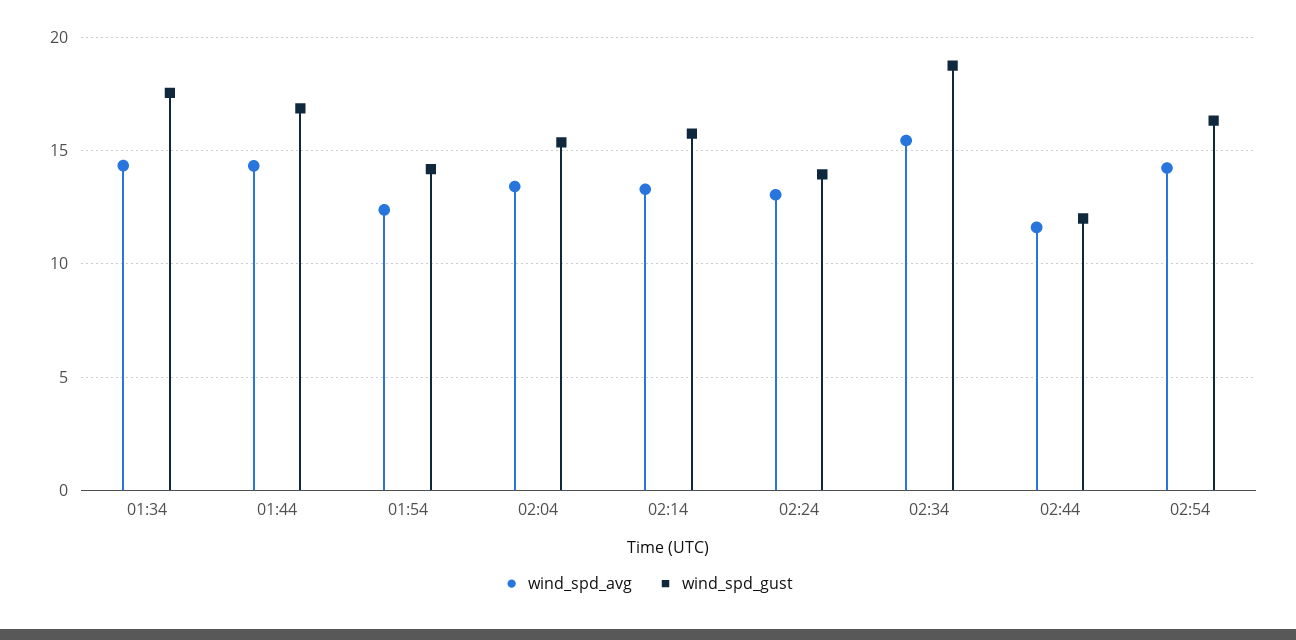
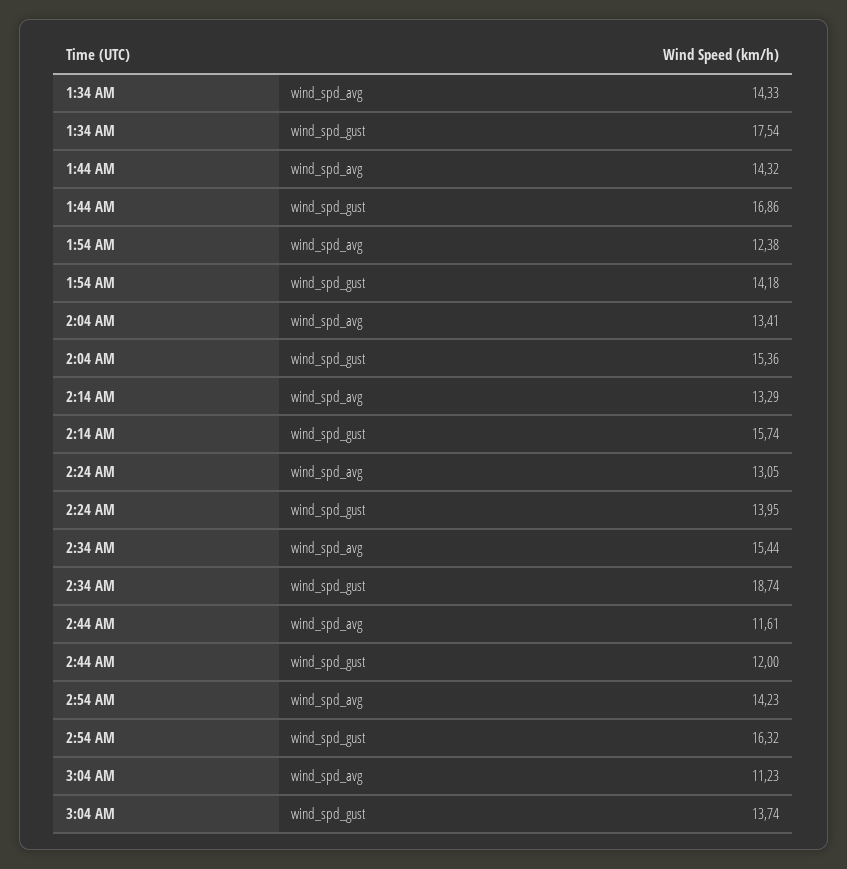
wind_spd_avg, 3:04 AM: none -> 11.23
wind_spd_gust, 3:04 AM: none -> 13.74

